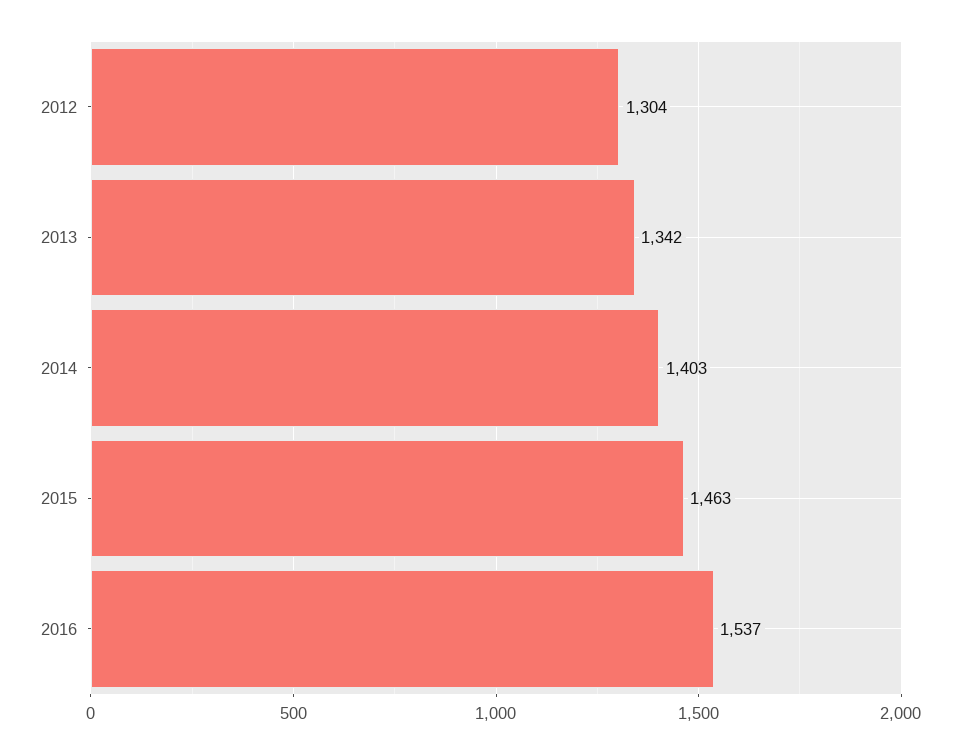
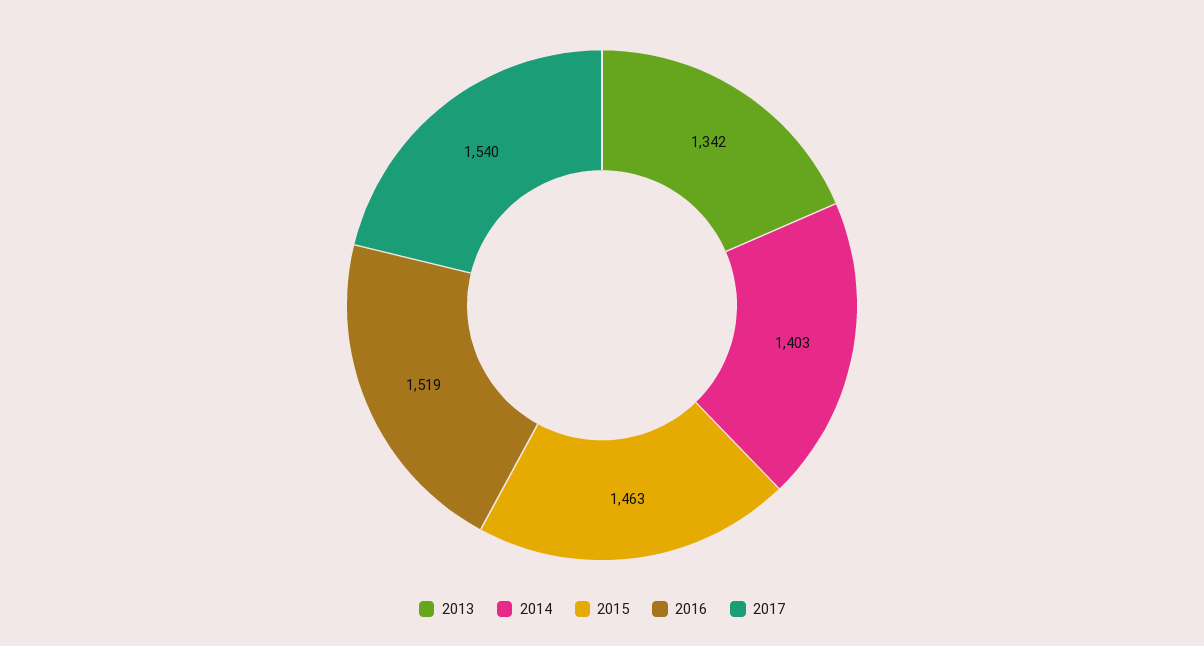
2012: 1304 -> none
2016: 1537 -> 1519
2017: none -> 1540

